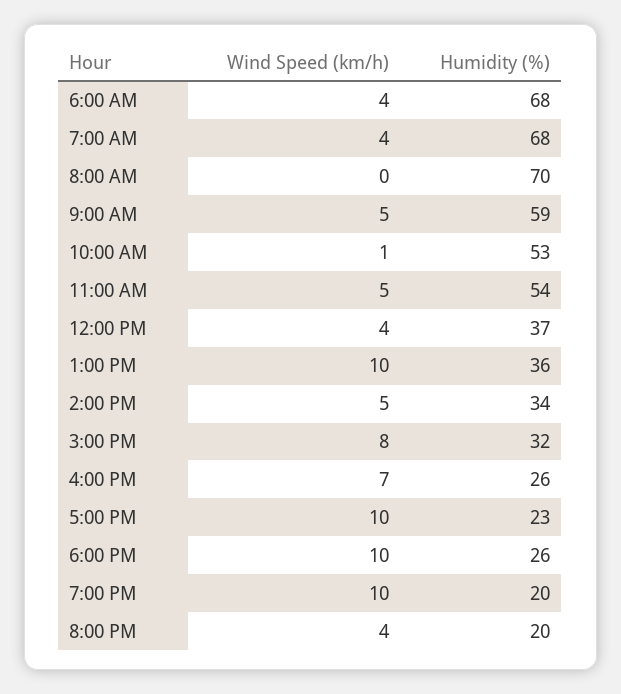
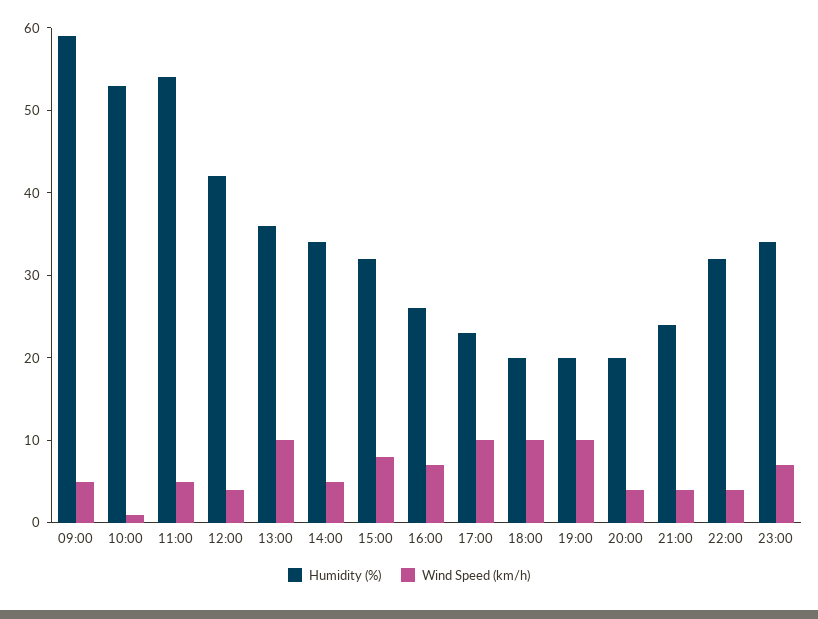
Wind Speed (km/h), 6:00 AM: 4 -> none
Humidity (%), 6:00 AM: 68 -> none
Wind Speed (km/h), 7:00 AM: 4 -> none
Humidity (%), 7:00 AM: 68 -> none
Wind Speed (km/h), 8:00 AM: 0 -> none
Humidity (%), 8:00 AM: 70 -> none
Humidity (%), 12:00 PM: 37 -> 42
Humidity (%), 6:00 PM: 26 -> 20
Humidity (%), 21:00: none -> 24
Wind Speed (km/h), 21:00: none -> 4
Humidity (%), 22:00: none -> 32
Wind Speed (km/h), 22:00: none -> 4
Humidity (%), 23:00: none -> 34
Wind Speed (km/h), 23:00: none -> 7

